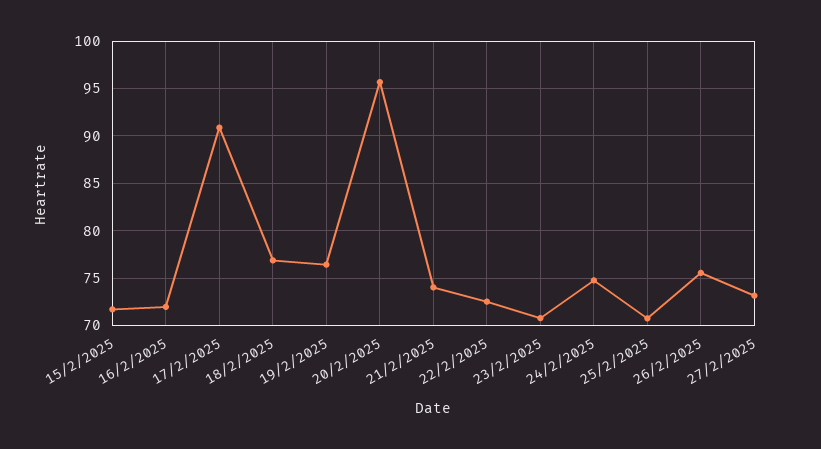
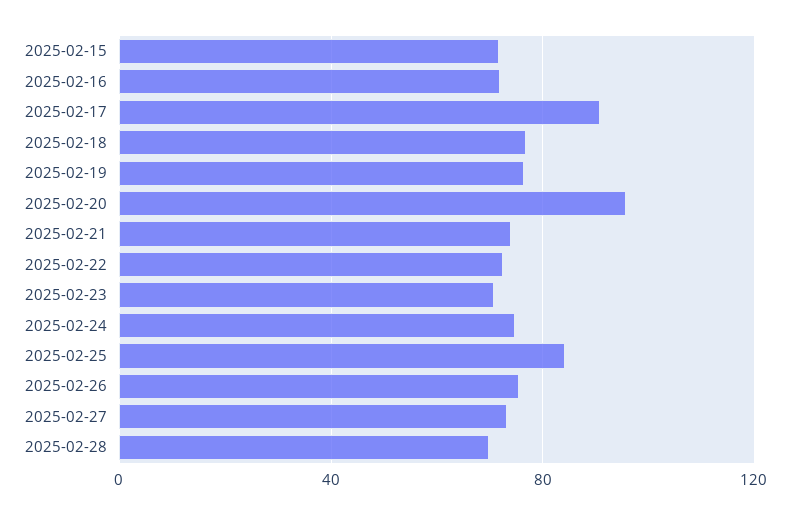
25/2/2025: 71 -> 85
2025-02-28: none -> 70

